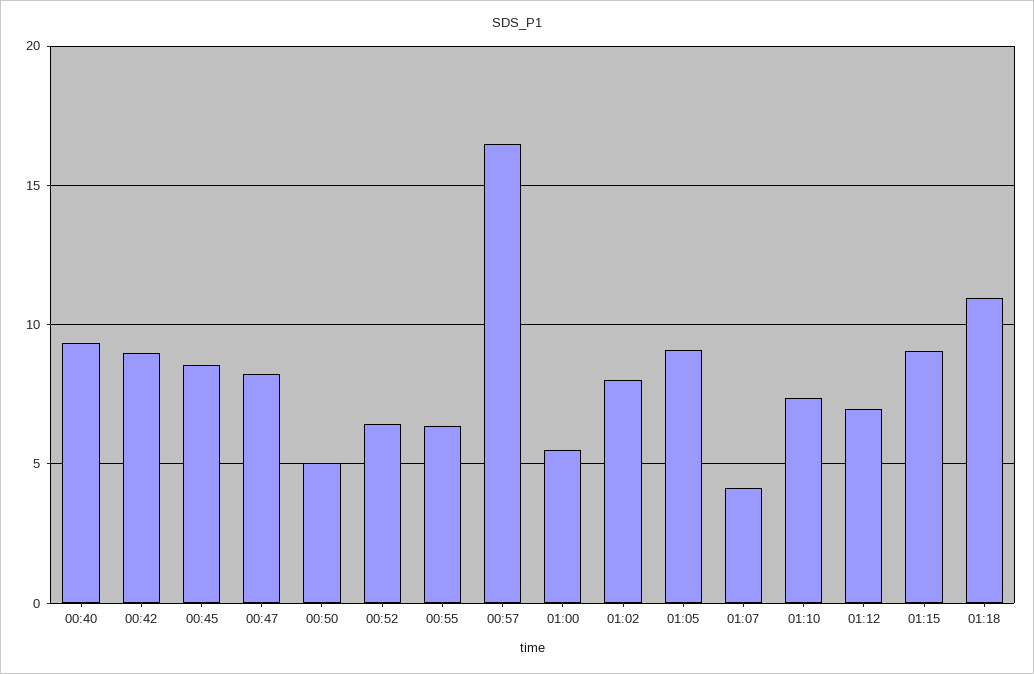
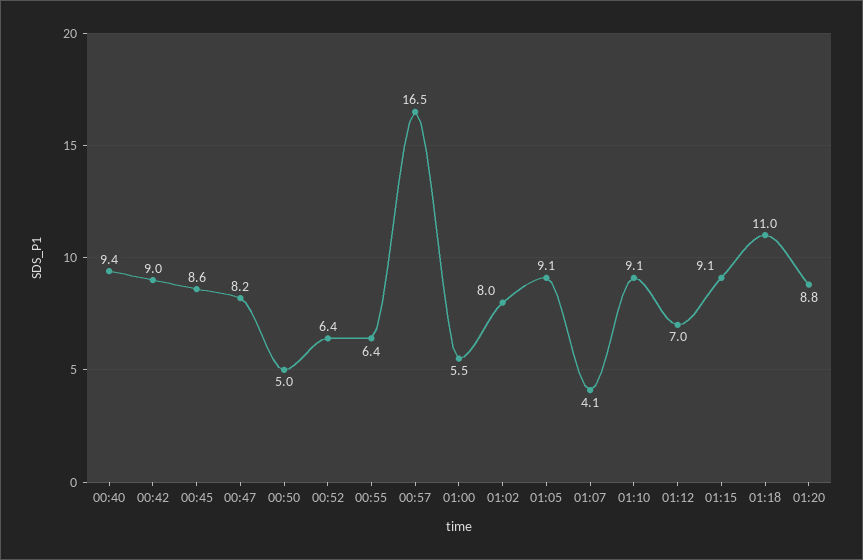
01:10: 7.5 -> 9.1
01:20: none -> 8.8

